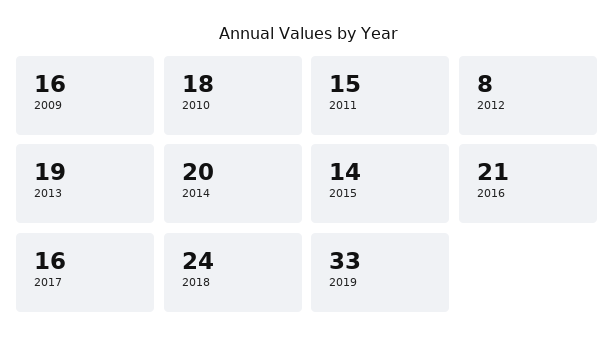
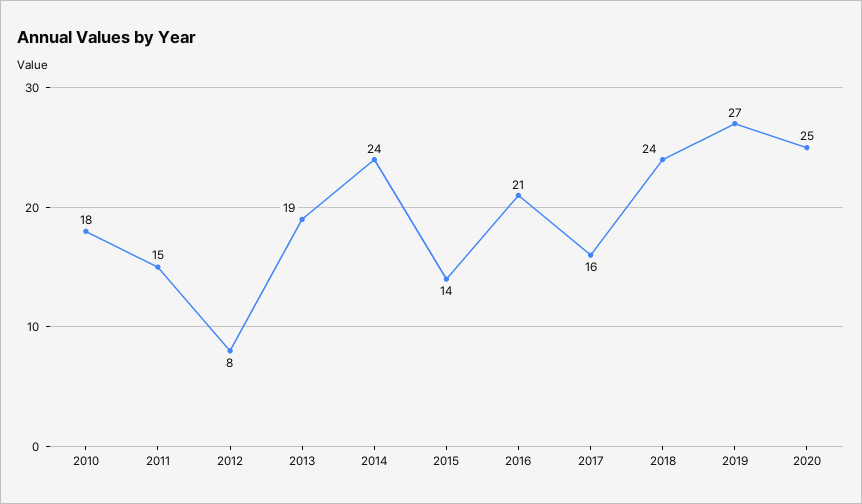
2009: 16 -> none
2014: 20 -> 24
2019: 33 -> 27
2020: none -> 25

